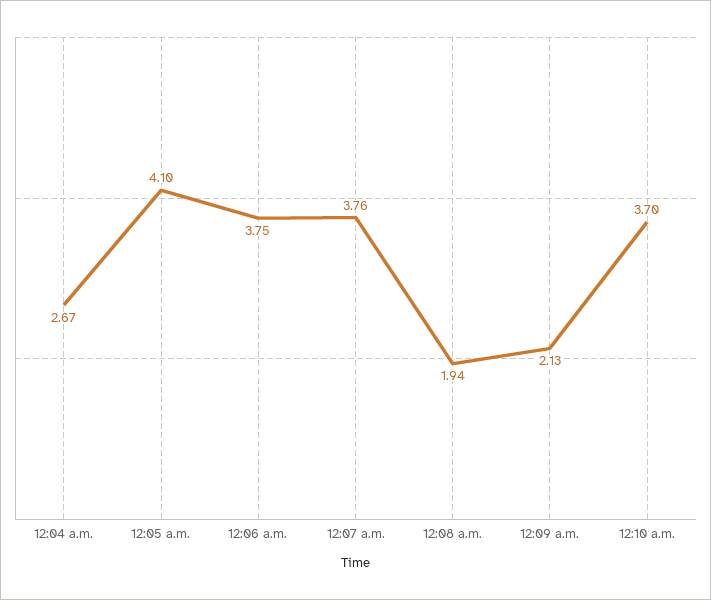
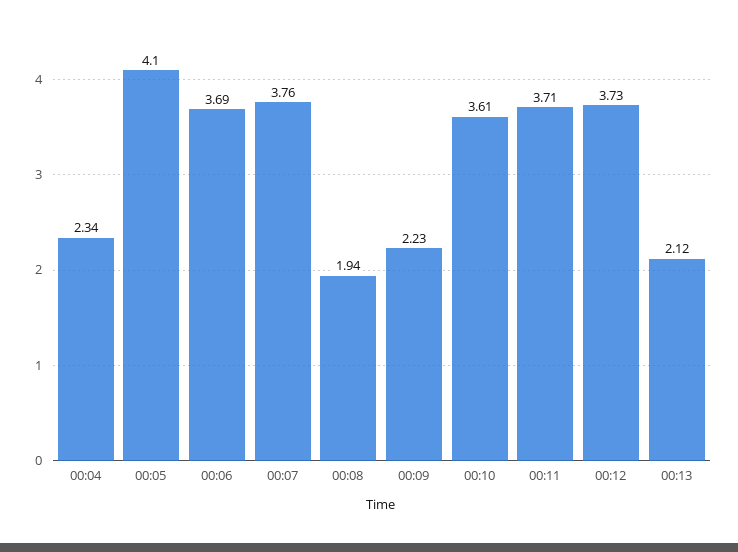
12:04 a.m.: 2.67 -> 2.34
12:06 a.m.: 3.75 -> 3.69
12:09 a.m.: 2.13 -> 2.23
12:10 a.m.: 3.7 -> 3.61
00:11: none -> 3.71
00:12: none -> 3.73
00:13: none -> 2.12

